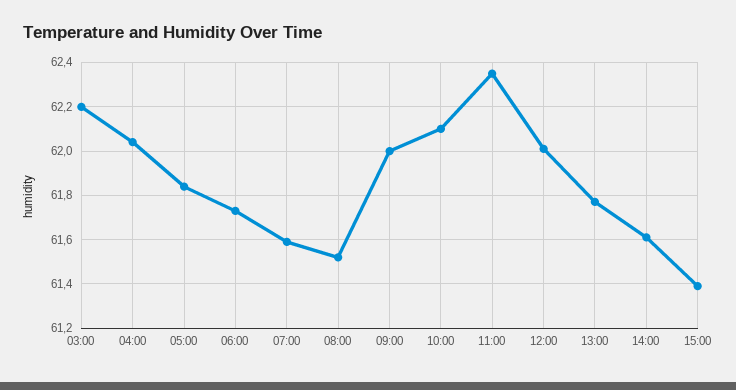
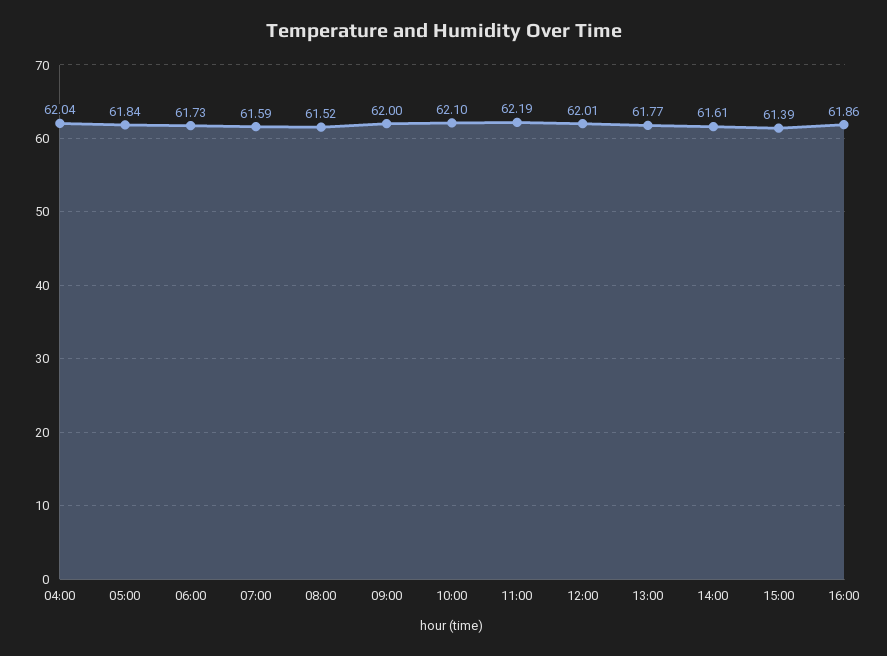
03:00: 62.2 -> none
11:00: 62.35 -> 62.19
16:00: none -> 61.86

